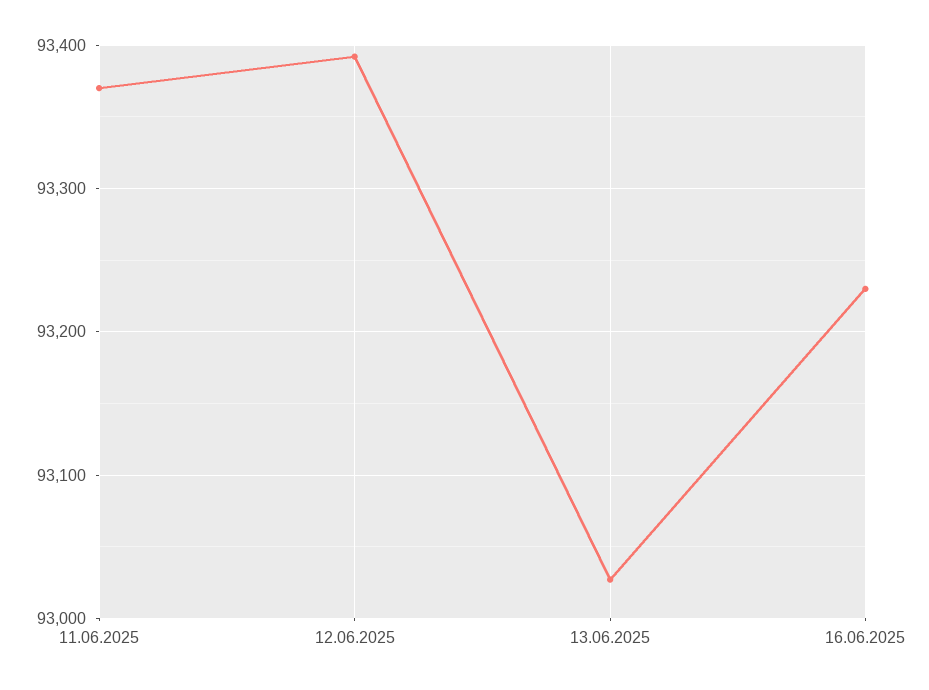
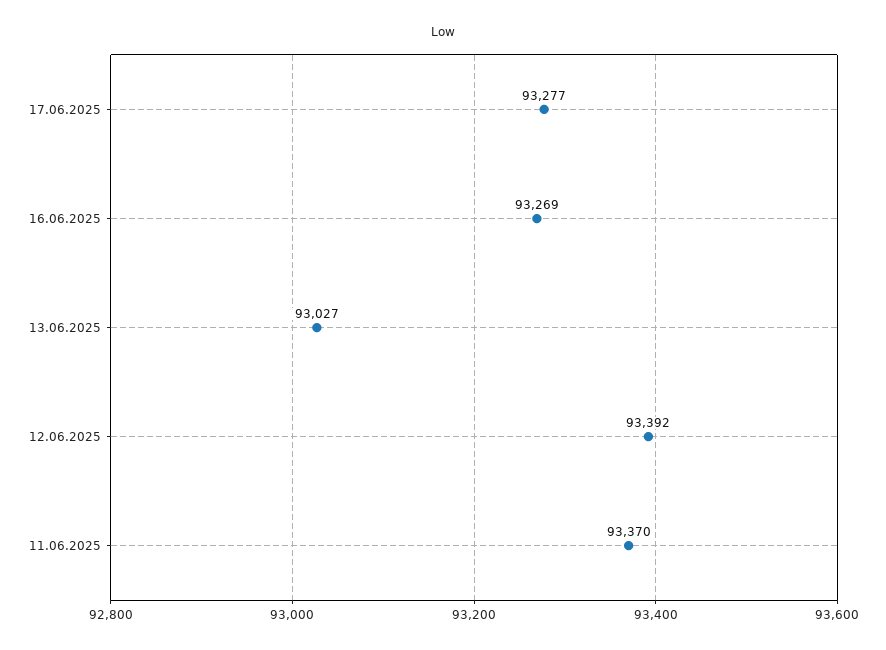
16.06.2025: 93230 -> 93269
17.06.2025: none -> 93277

